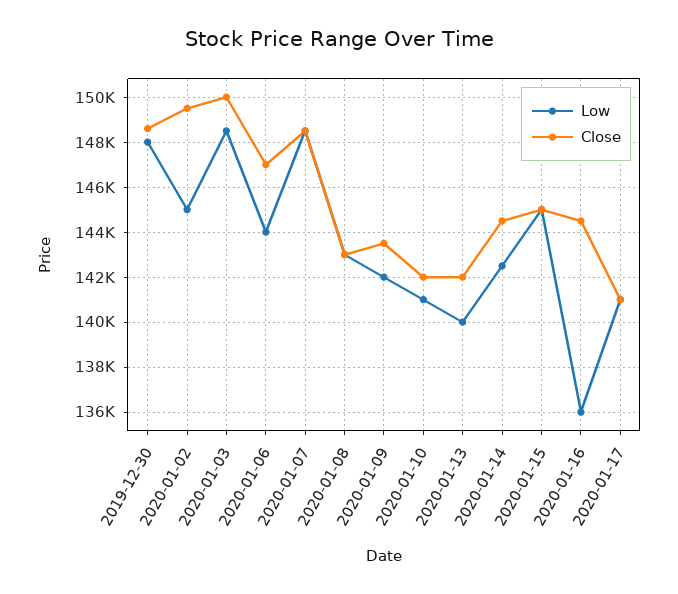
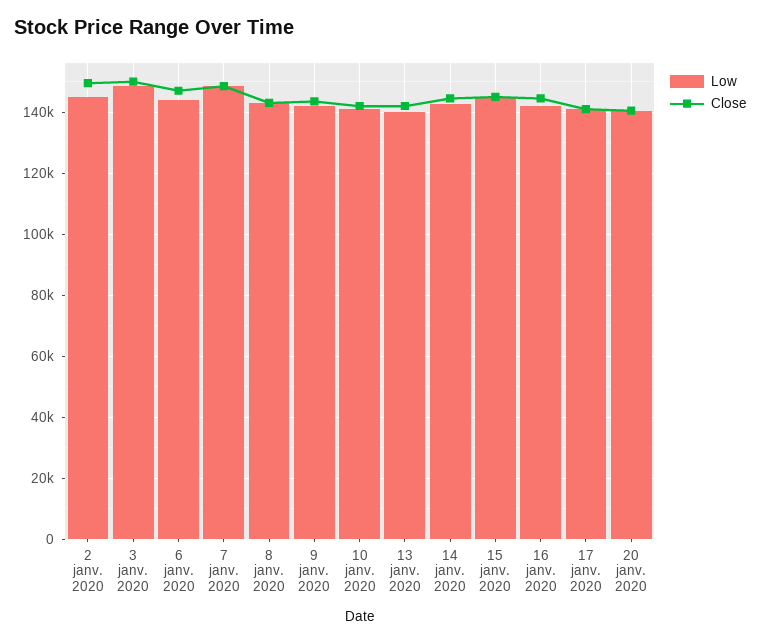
Low, 2019-12-30: 148000 -> none
Close, 2019-12-30: 148500 -> none
Low, 2020-01-16: 136000 -> 142000
Low, 20 janv. 2020: none -> 140000
Close, 20 janv. 2020: none -> 140000

